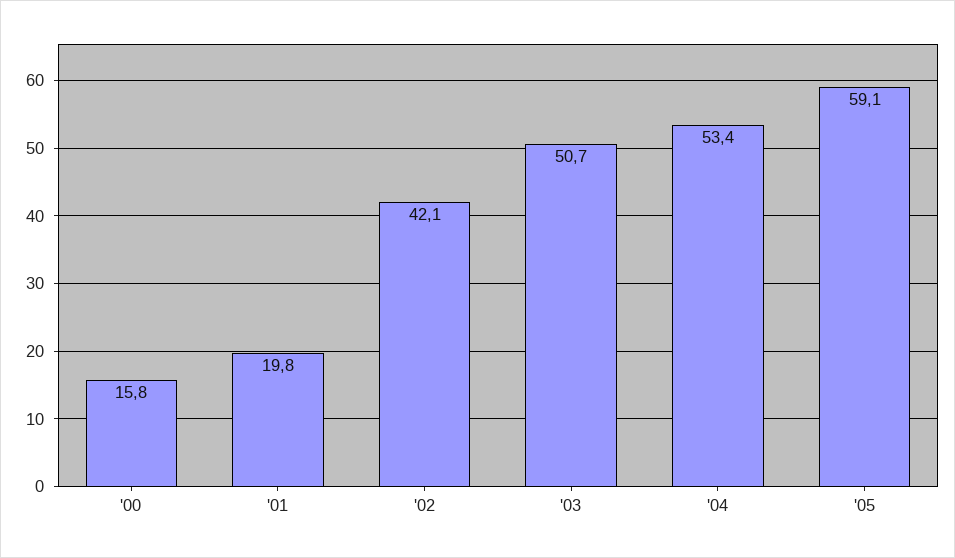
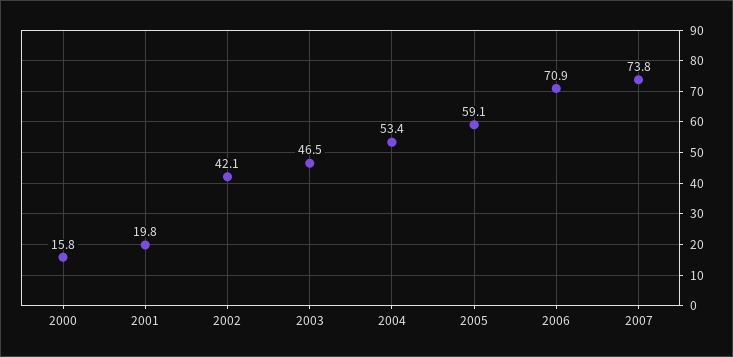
'03: 50.7 -> 46.5
2006: none -> 70.9
2007: none -> 73.8

